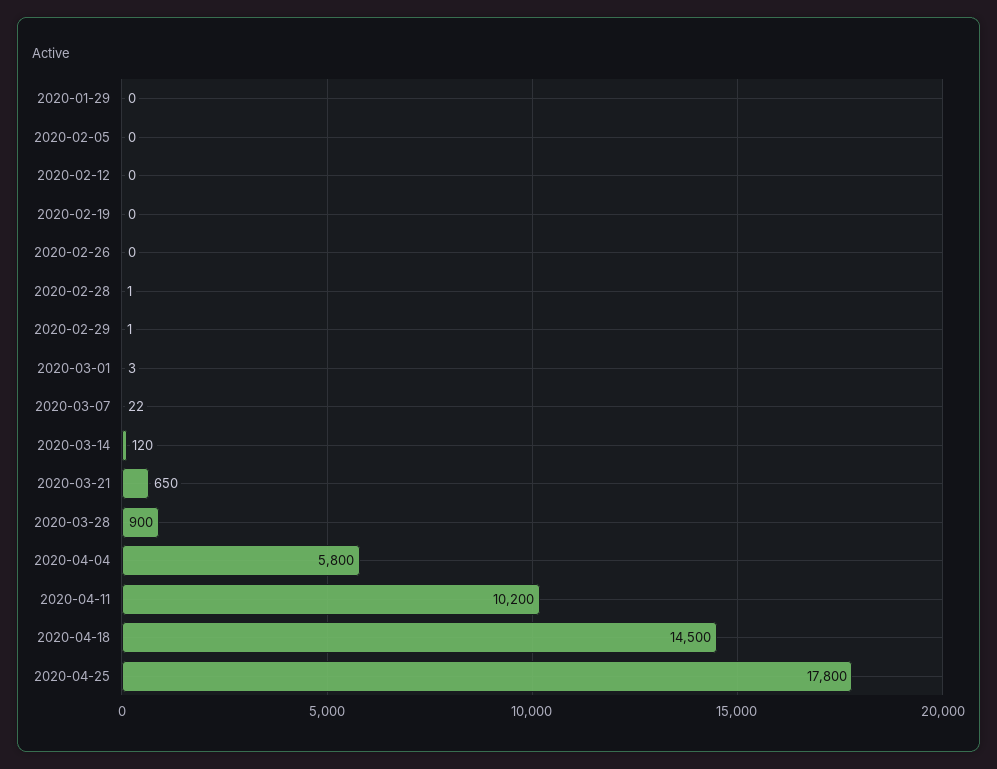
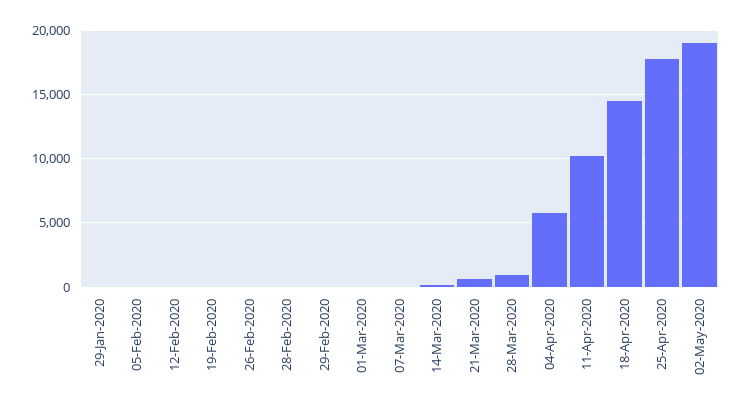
02-May-2020: none -> 19000

